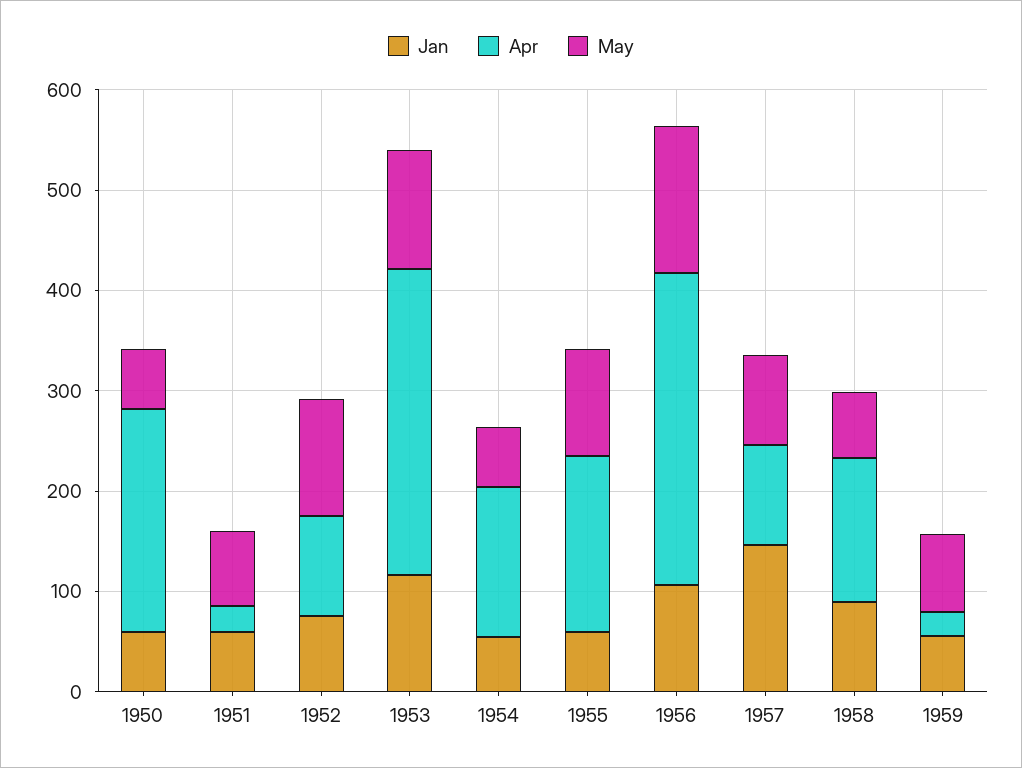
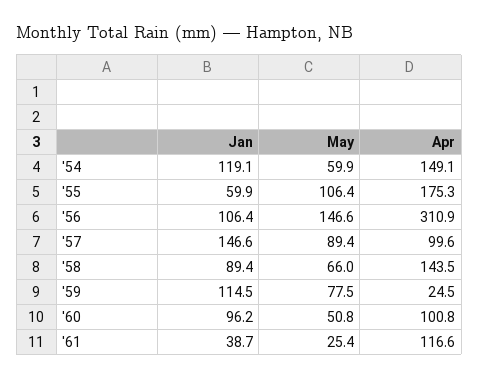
Jan, 1950: 60 -> none
Apr, 1950: 220 -> none
May, 1950: 60 -> none
Jan, 1951: 60 -> none
Apr, 1951: 20 -> none
May, 1951: 80 -> none
Jan, 1952: 80 -> none
Apr, 1952: 100 -> none
May, 1952: 120 -> none
Jan, 1953: 120 -> none
Apr, 1953: 300 -> none
May, 1953: 120 -> none
Jan, 1954: 60 -> 119.1
Jan, 1959: 60 -> 114.5
Jan, '60: none -> 96.2
May, '60: none -> 50.8
Apr, '60: none -> 100.8
Jan, '61: none -> 38.7
May, '61: none -> 25.4
Apr, '61: none -> 116.6

